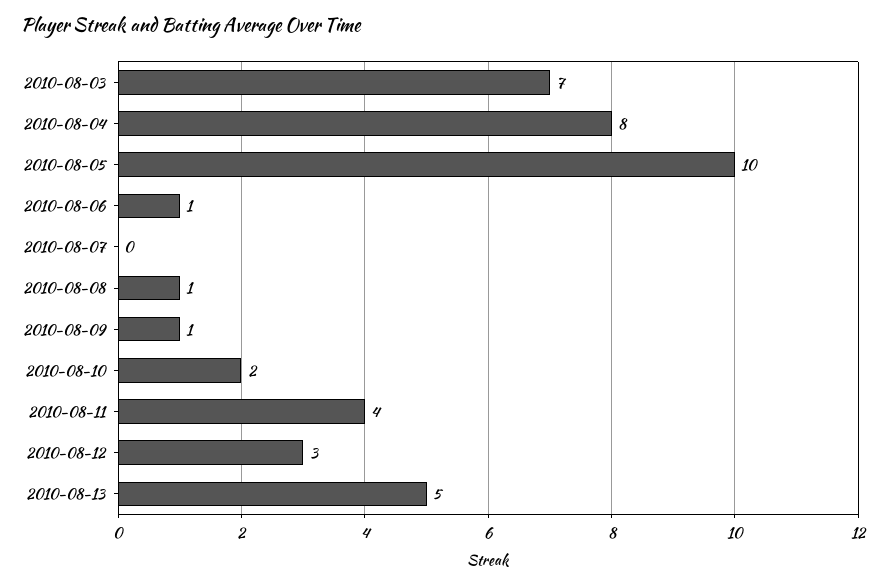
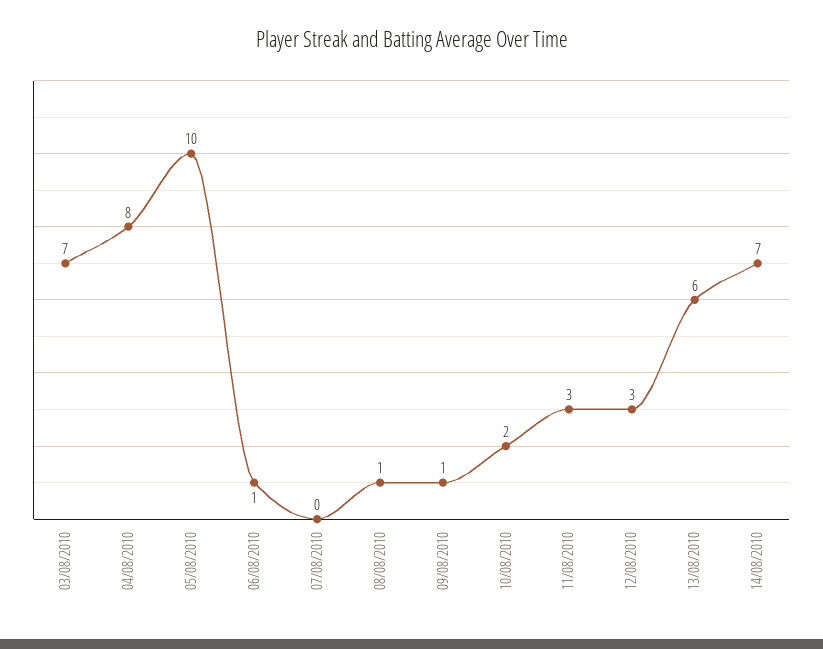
2010-08-11: 4 -> 3
2010-08-13: 5 -> 6
14/08/2010: none -> 7

